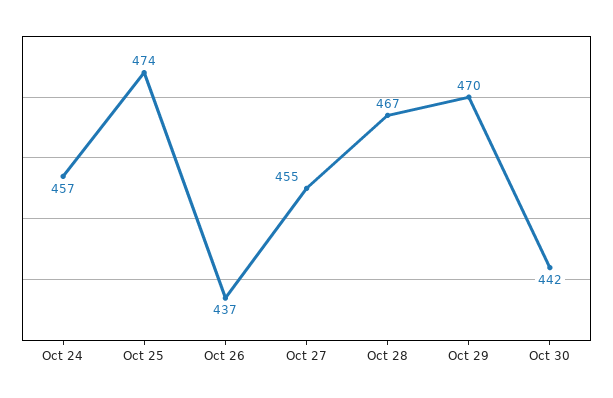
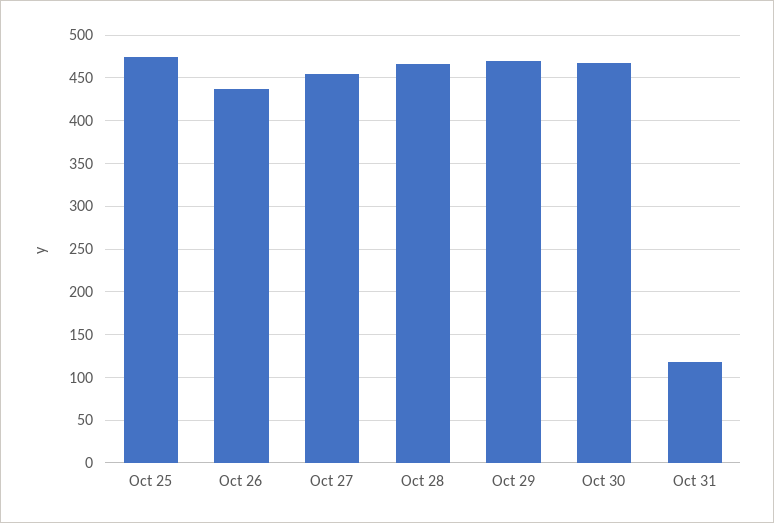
Oct 24: 457 -> none
Oct 30: 442 -> 470
Oct 31: none -> 120

